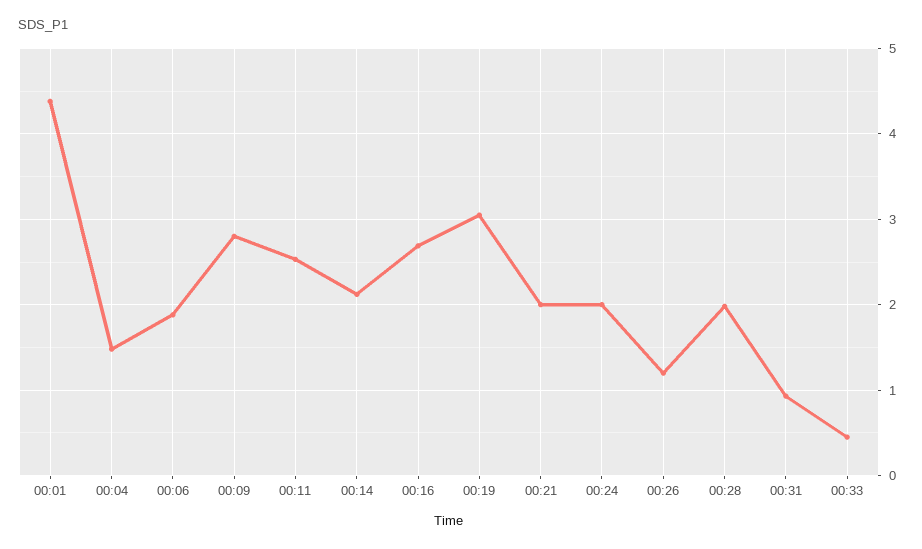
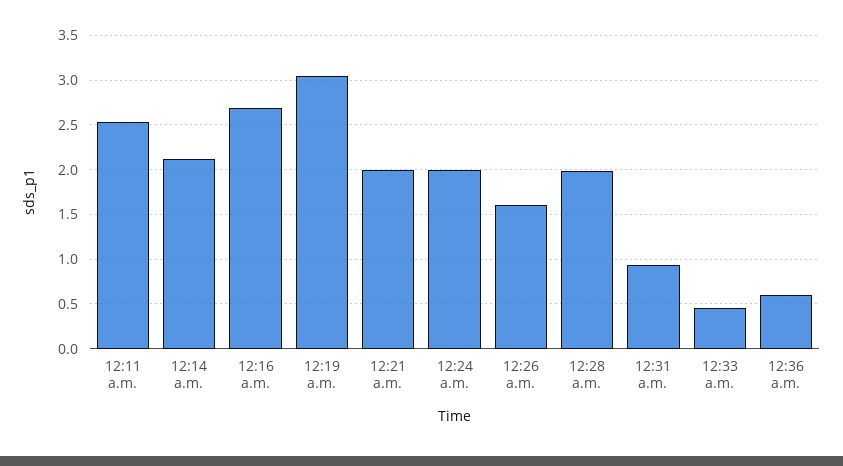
00:01: 4.4 -> none
00:04: 1.5 -> none
00:06: 1.9 -> none
00:09: 2.8 -> none
00:26: 1.2 -> 1.6
12:36 a.m.: none -> 0.6

